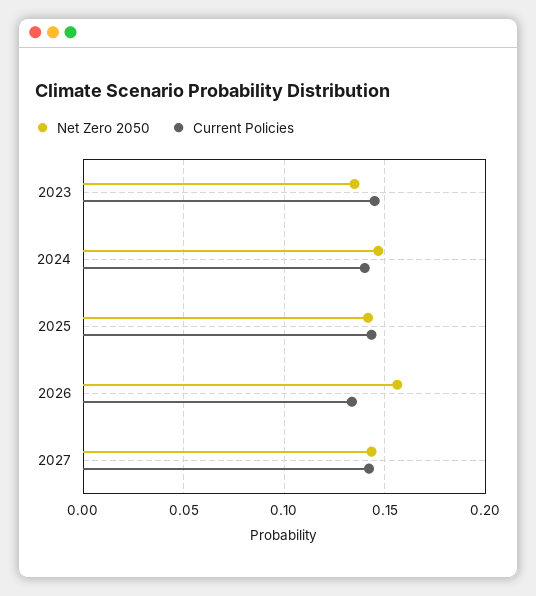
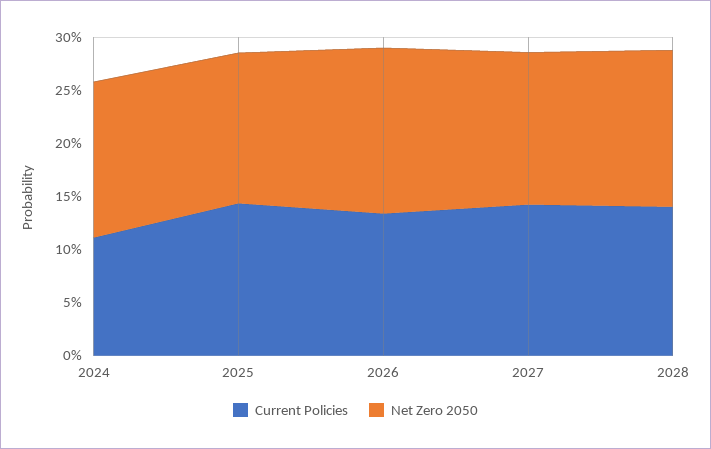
Net Zero 2050, 2023: 0.135 -> none
Current Policies, 2023: 0.145 -> none
Current Policies, 2024: 0.14 -> 0.11
Current Policies, 2028: none -> 0.14
Net Zero 2050, 2028: none -> 0.15

